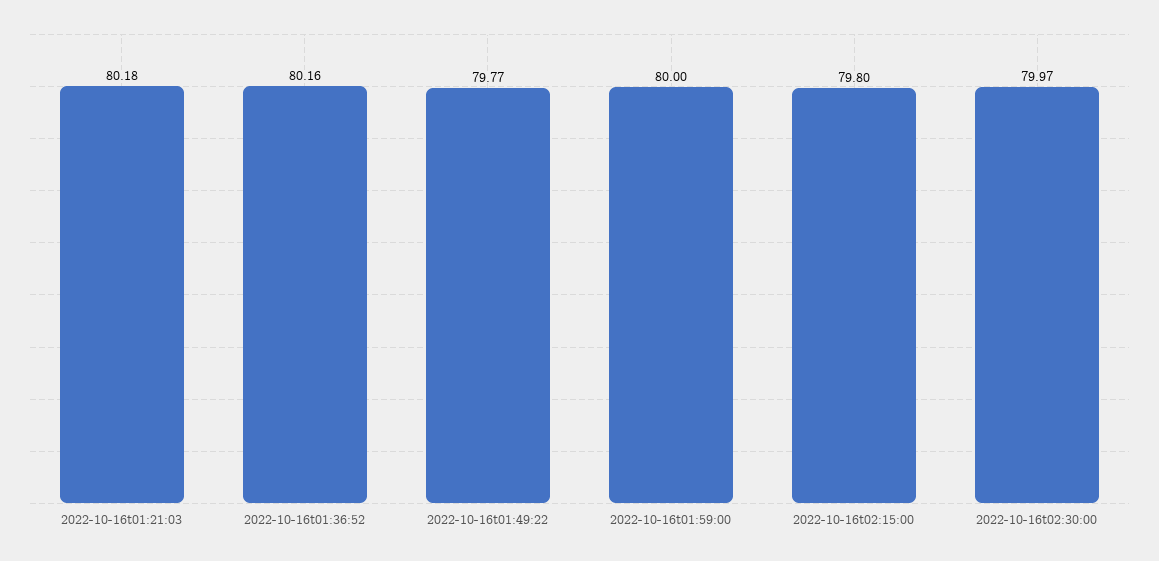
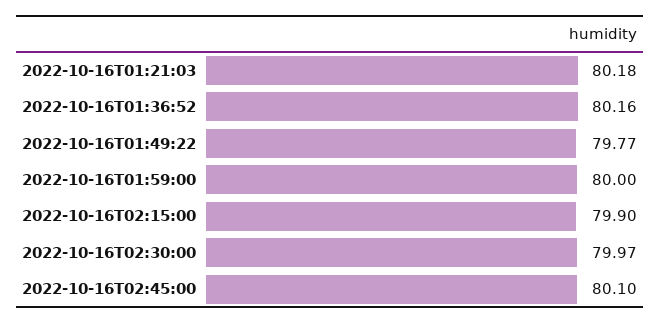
2022-10-16t02:15:00: 79.8 -> 79.9
2022-10-16T02:45:00: none -> 80.1

